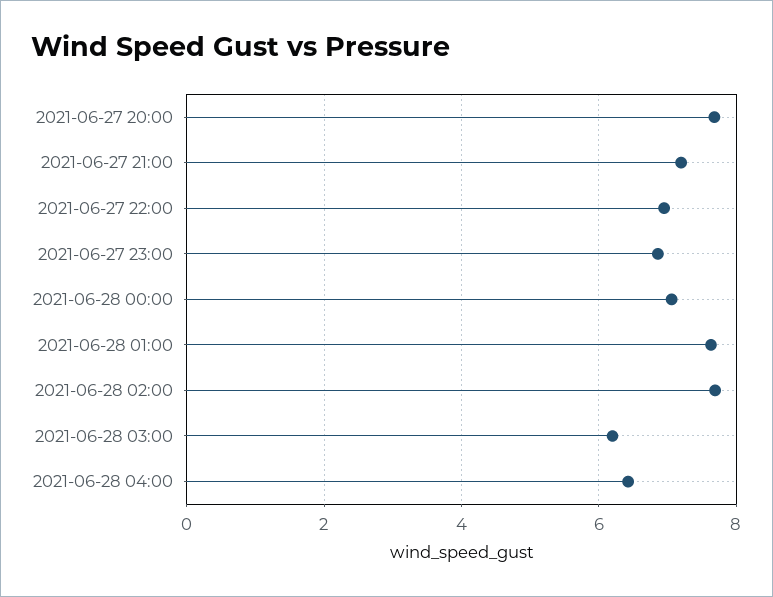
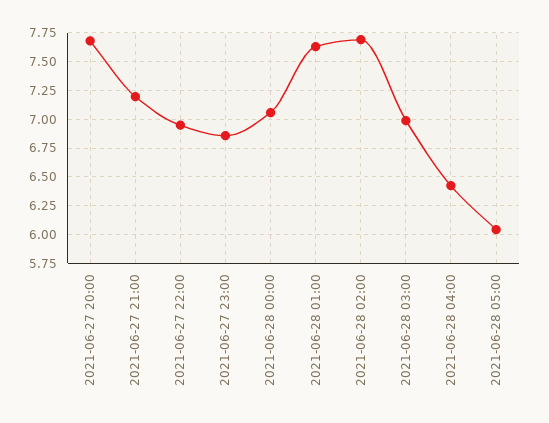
2021-06-28 03:00: 6.2 -> 7
2021-06-28 05:00: none -> 6

